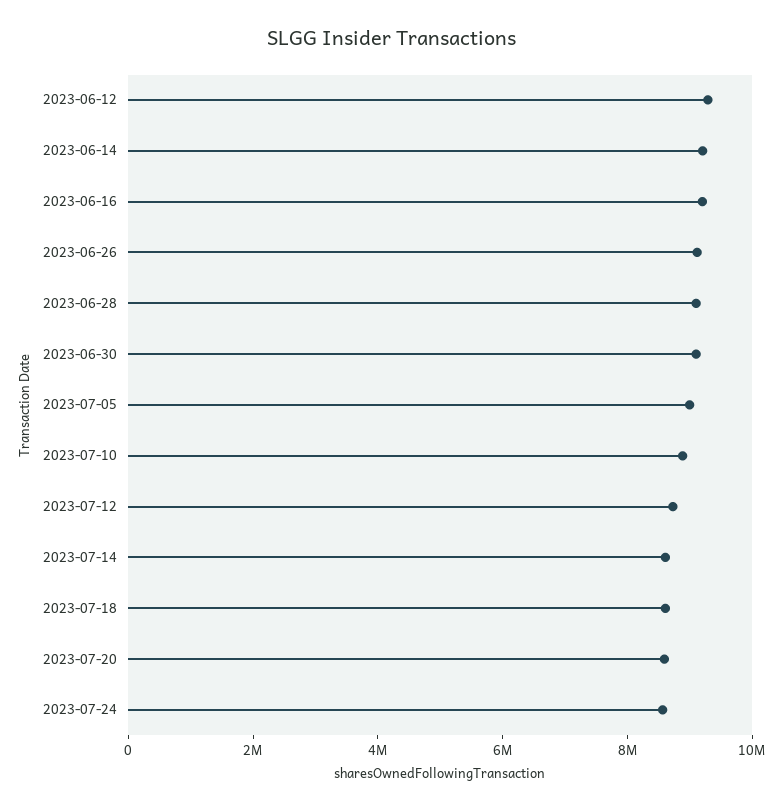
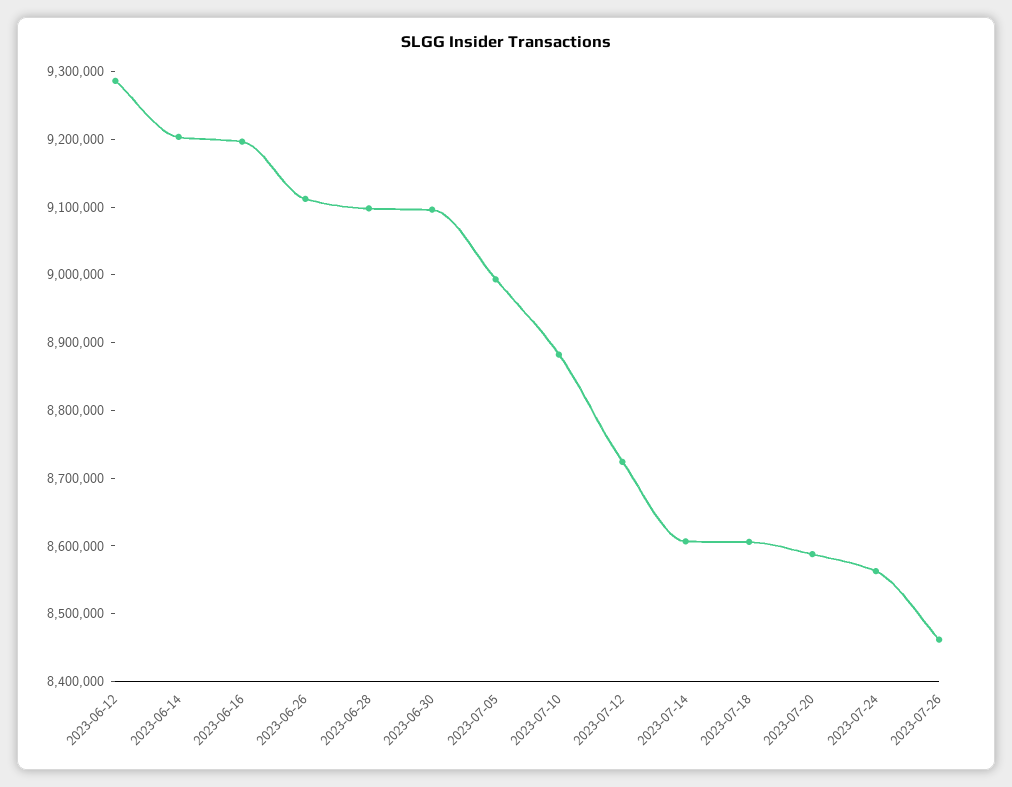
2023-07-26: none -> 8460000

